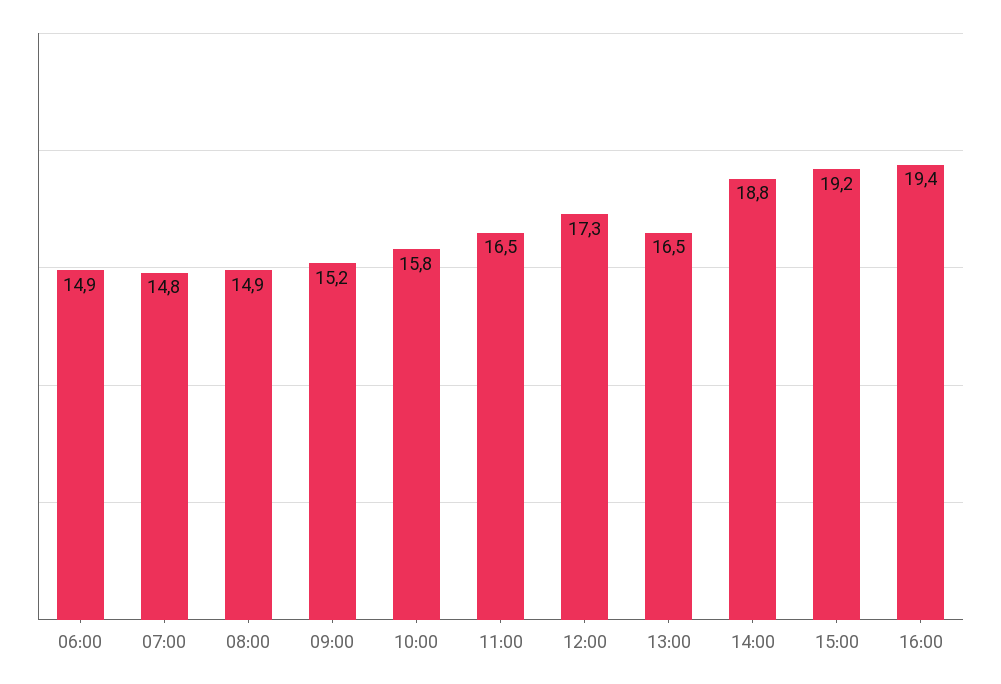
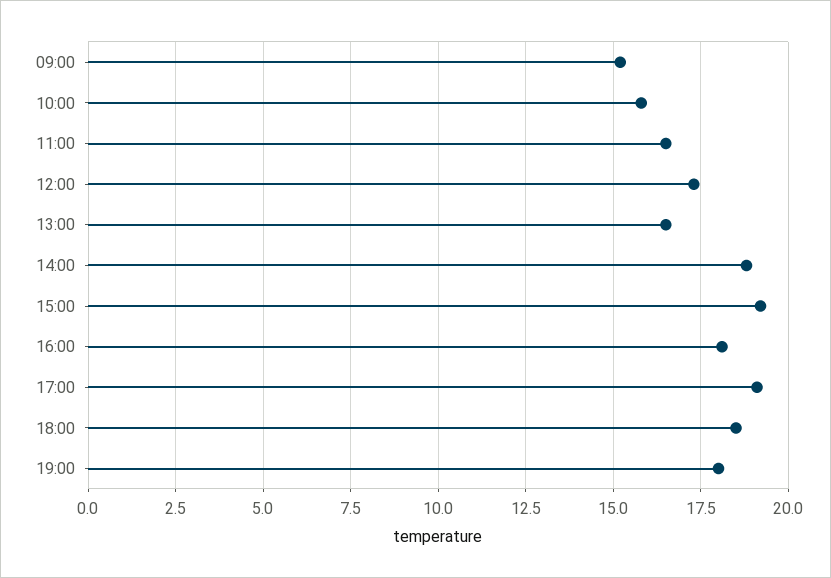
06:00: 14.9 -> none
07:00: 14.8 -> none
08:00: 14.9 -> none
16:00: 19.4 -> 18
17:00: none -> 19
18:00: none -> 18.5
19:00: none -> 18

